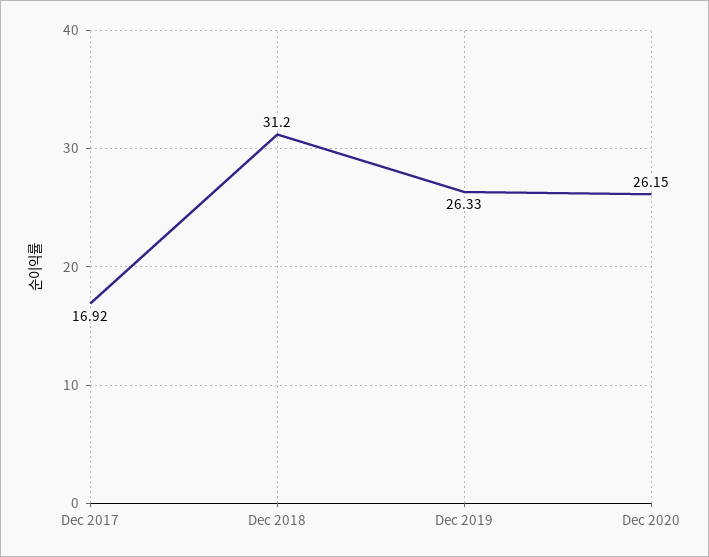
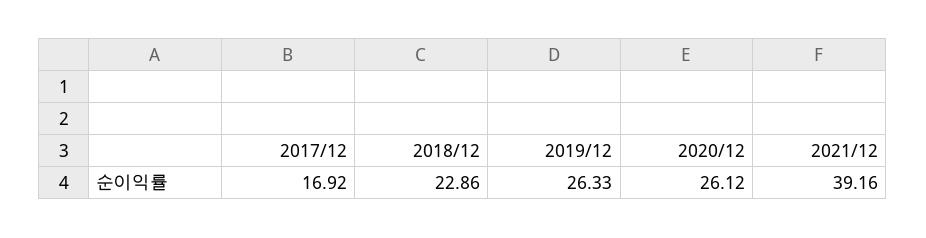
Dec 2018: 31.2 -> 22.86
Dec 2020: 26.15 -> 26.12
2021/12: none -> 39.16

